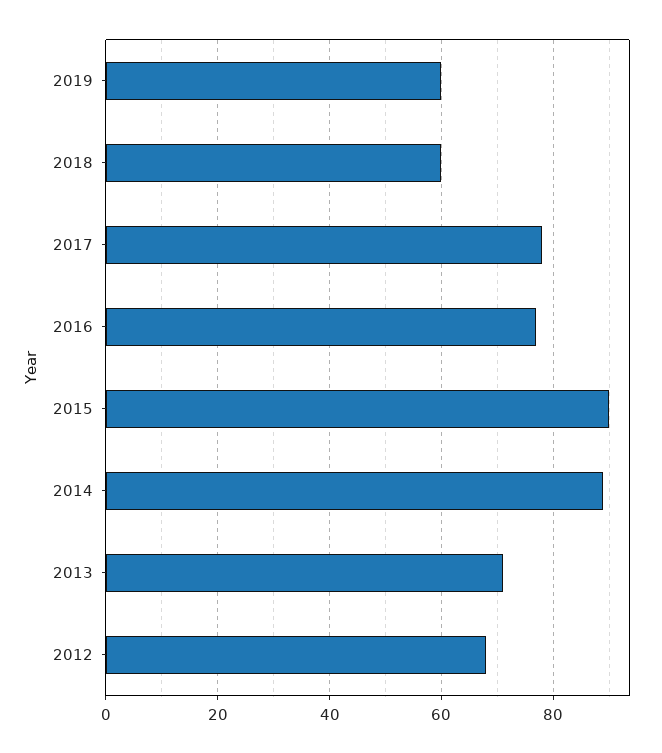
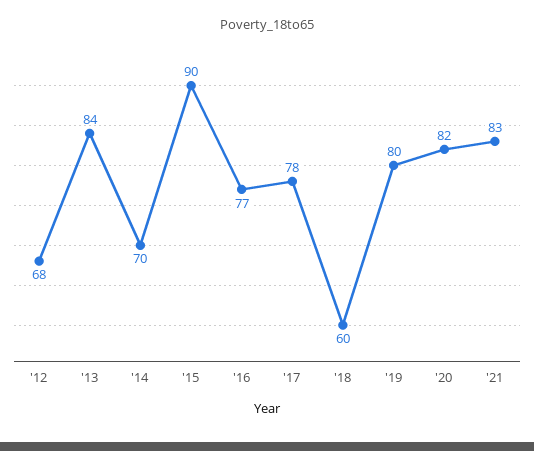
2019: 60 -> 80
2014: 90 -> 70
2013: 70 -> 84
'20: none -> 82
'21: none -> 83

